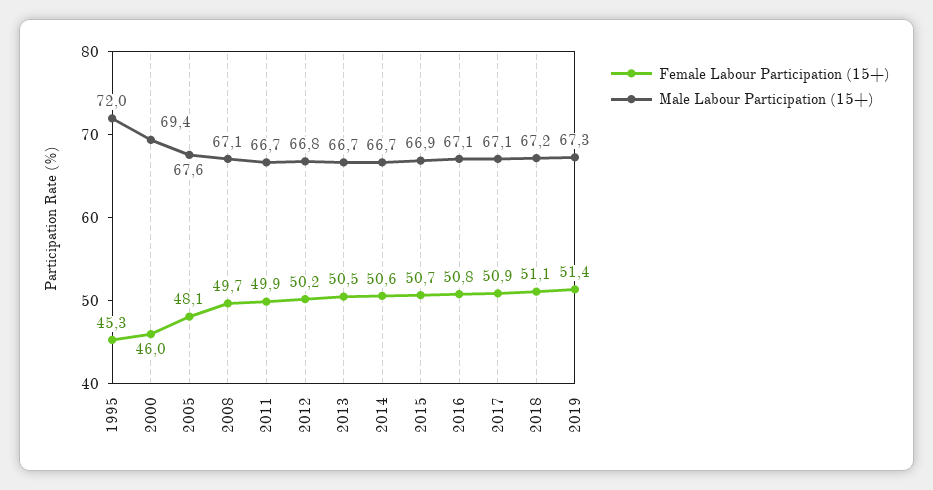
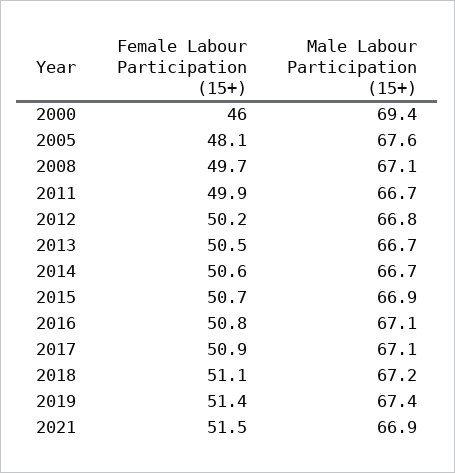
Female Labour Participation (15+), 1995: 45.3 -> none
Male Labour Participation (15+), 1995: 72 -> none
Male Labour Participation (15+), 2019: 67.3 -> 67.4
Female Labour Participation (15+), 2021: none -> 51.5
Male Labour Participation (15+), 2021: none -> 66.9

